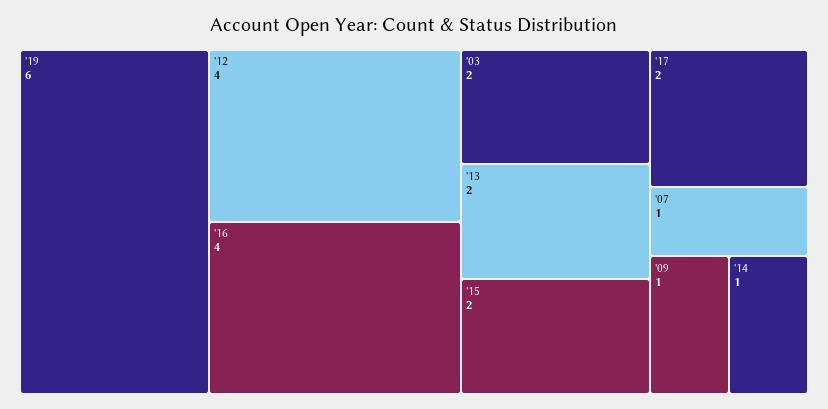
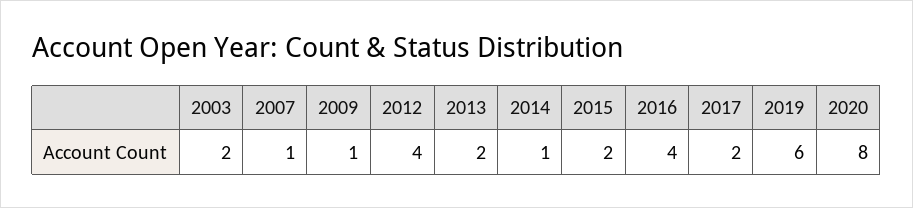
2020: none -> 8

